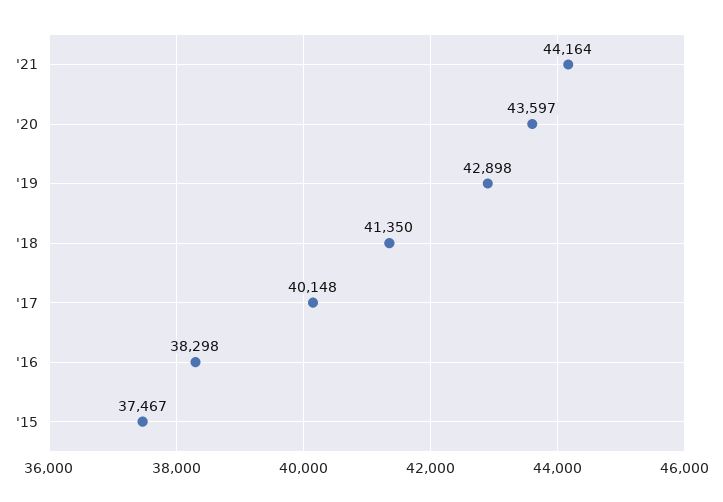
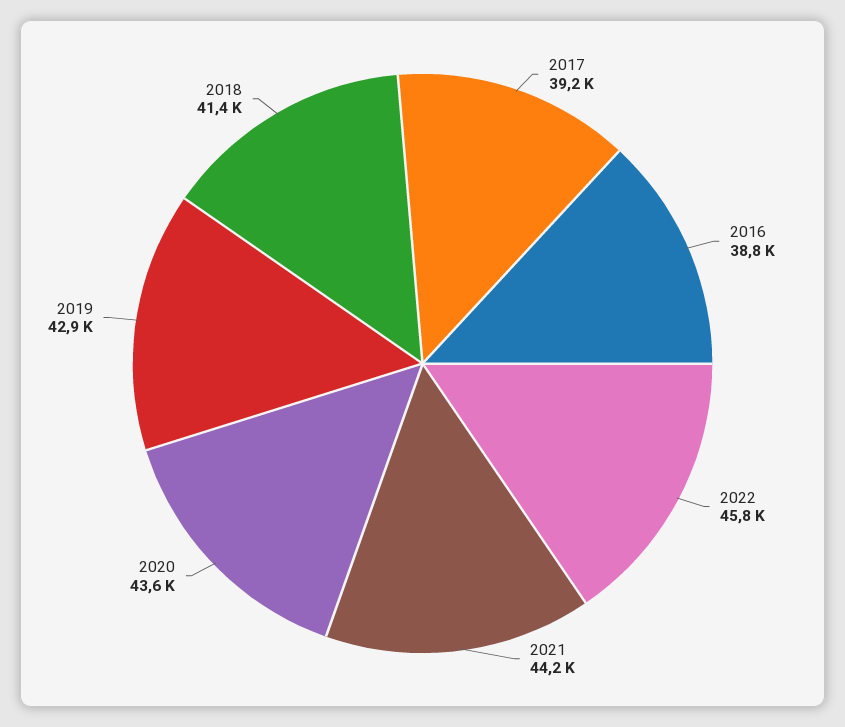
'17: 40148 -> 39200
'16: 38298 -> 38800
'15: 37467 -> none
2022: none -> 45800

